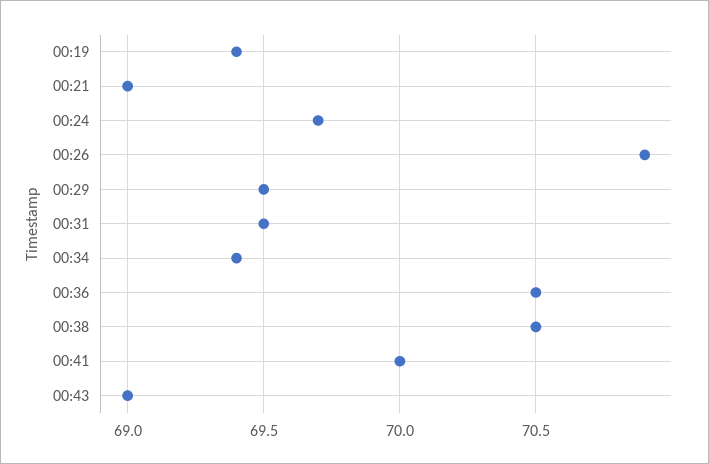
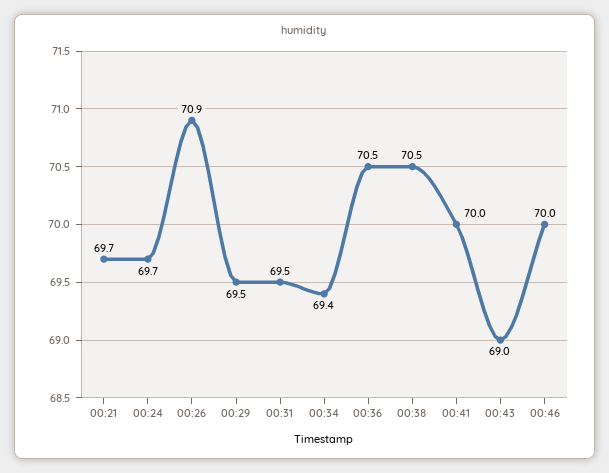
00:19: 69.4 -> none
00:21: 69 -> 69.7
00:46: none -> 70

